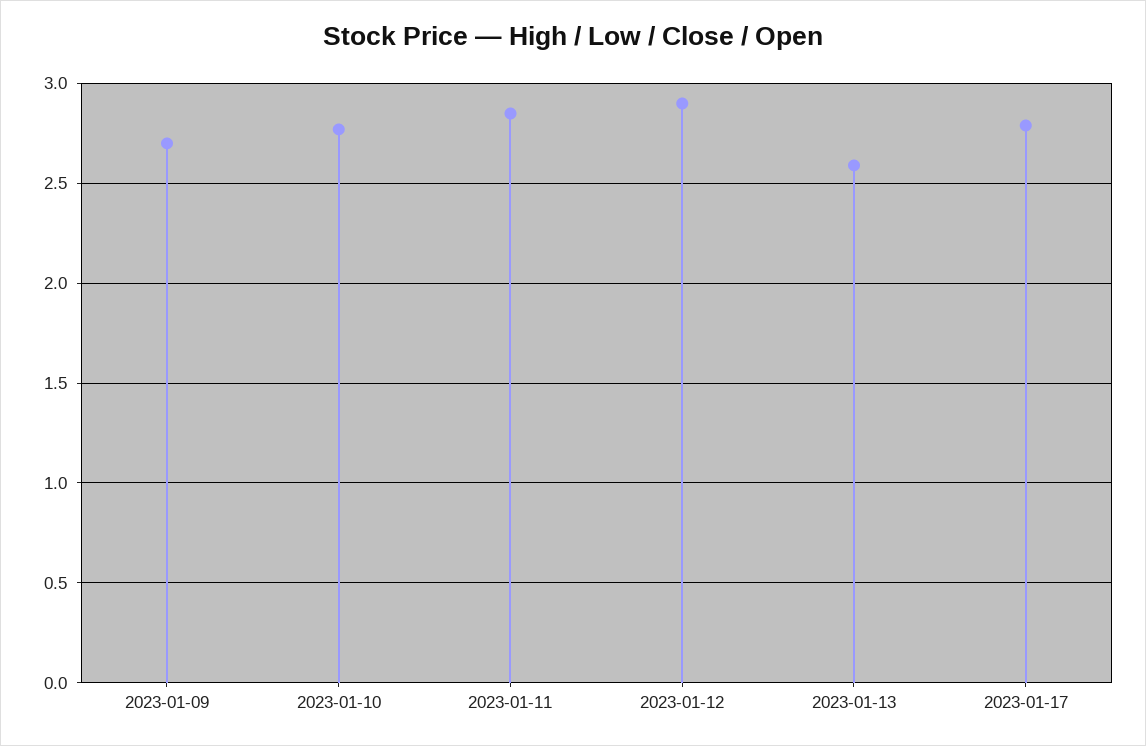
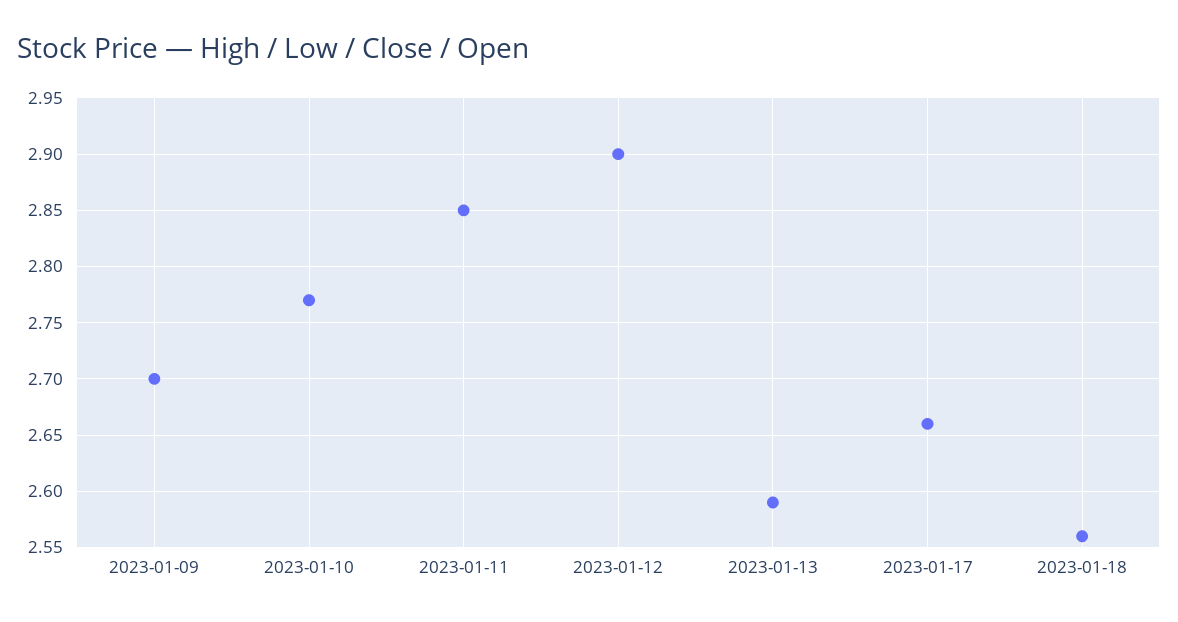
2023-01-17: 2.8 -> 2.66
2023-01-18: none -> 2.56

